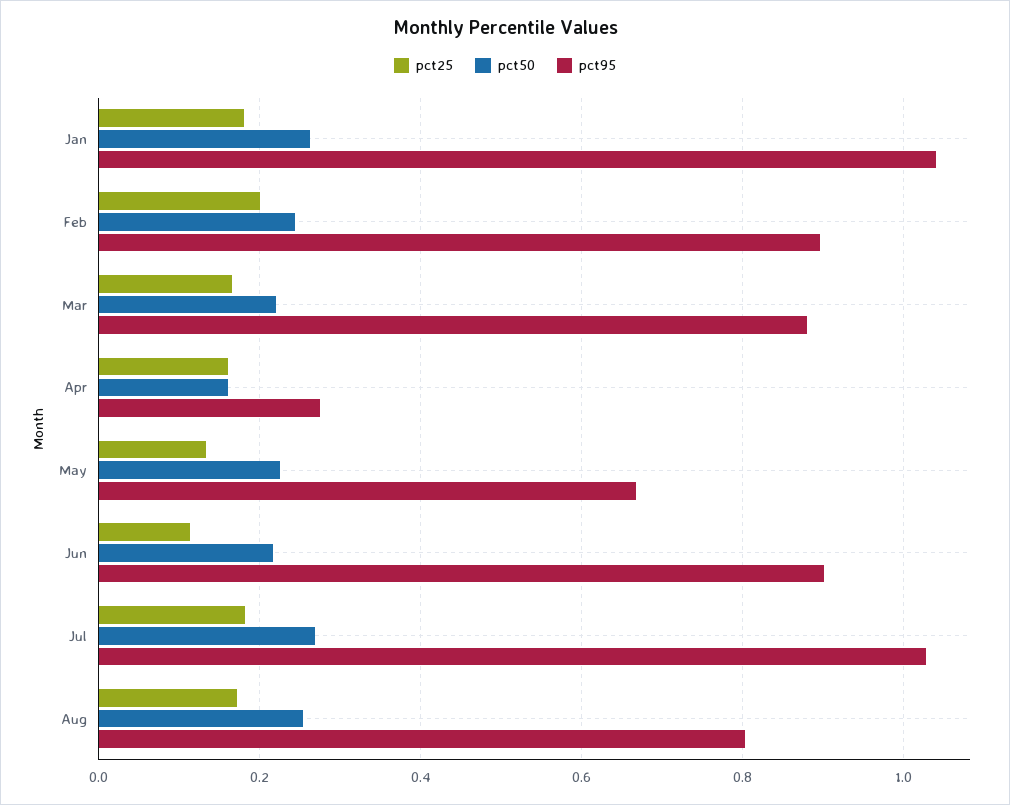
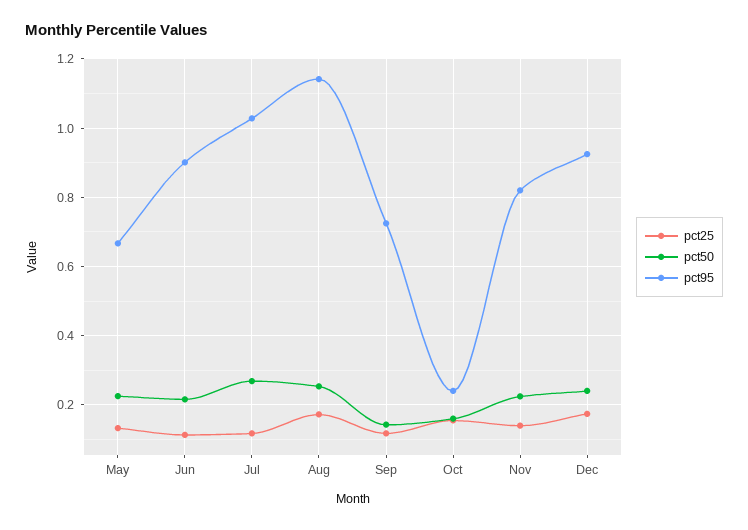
pct25, Jan: 0.18 -> none
pct50, Jan: 0.26 -> none
pct95, Jan: 1.04 -> none
pct25, Feb: 0.2 -> none
pct50, Feb: 0.24 -> none
pct95, Feb: 0.9 -> none
pct25, Mar: 0.16 -> none
pct50, Mar: 0.22 -> none
pct95, Mar: 0.88 -> none
pct25, Apr: 0.16 -> none
pct50, Apr: 0.16 -> none
pct95, Apr: 0.28 -> none
pct25, Jul: 0.18 -> 0.12
pct95, Aug: 0.8 -> 1.14
pct25, Sep: none -> 0.12
pct50, Sep: none -> 0.14
pct95, Sep: none -> 0.72
pct25, Oct: none -> 0.16
pct50, Oct: none -> 0.16
pct95, Oct: none -> 0.24
pct25, Nov: none -> 0.14
pct50, Nov: none -> 0.22
pct95, Nov: none -> 0.82
pct25, Dec: none -> 0.18
pct50, Dec: none -> 0.24
pct95, Dec: none -> 0.92

